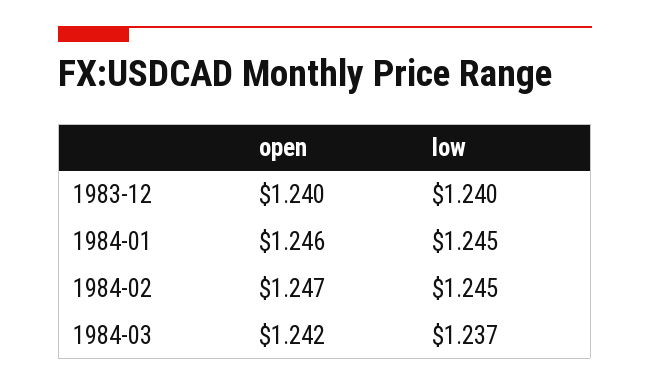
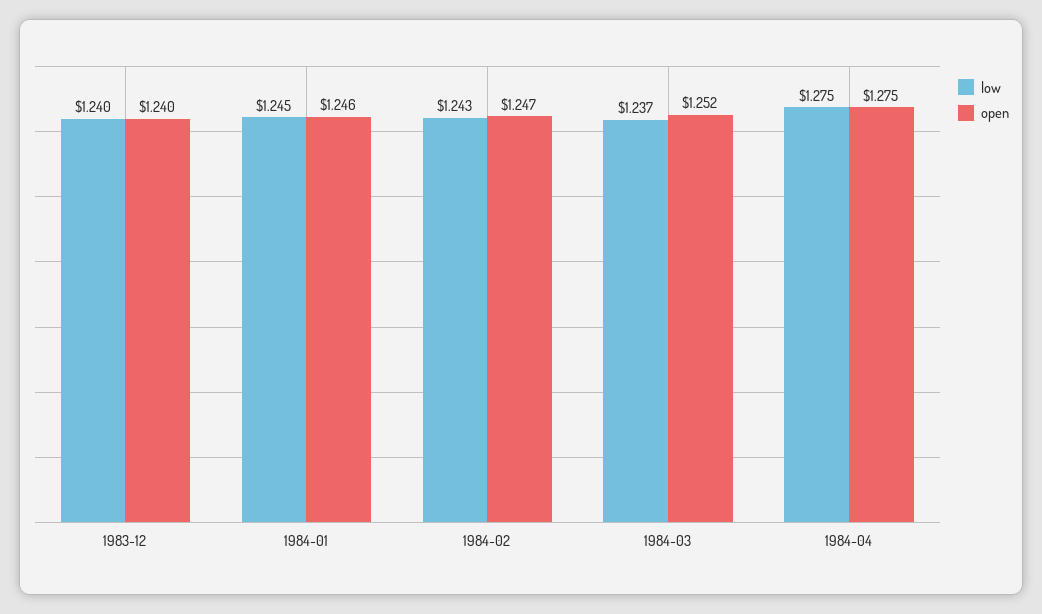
low, 1984-02: 1.245 -> 1.243
open, 1984-03: 1.242 -> 1.252
low, 1984-04: none -> 1.275
open, 1984-04: none -> 1.275

